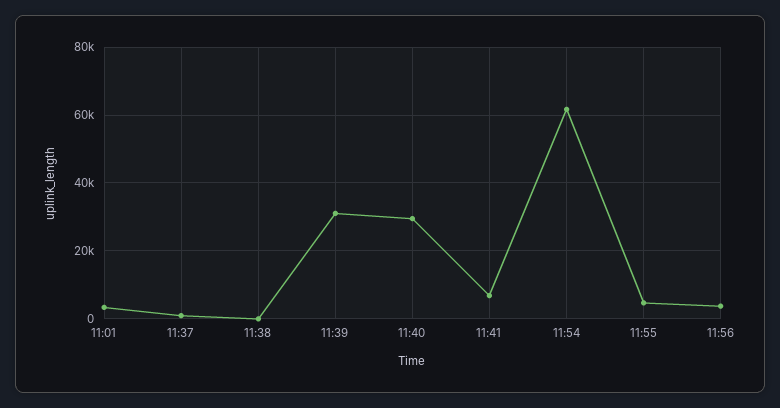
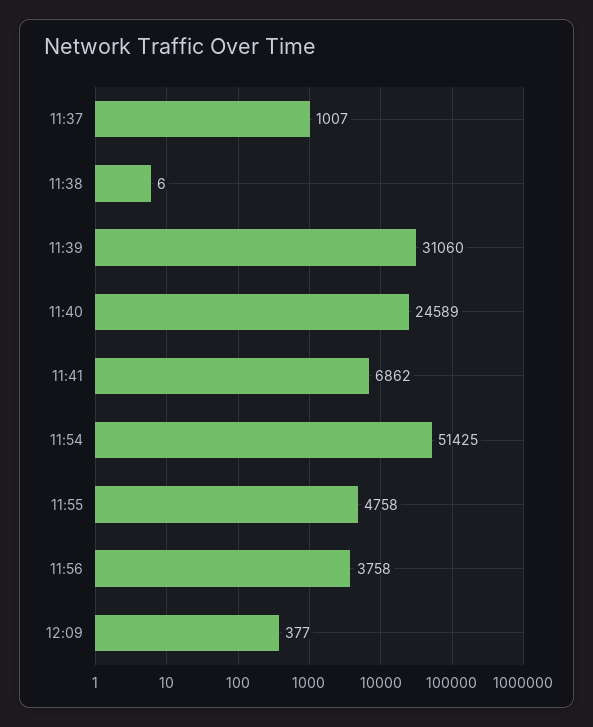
11:01: 4000 -> none
11:40: 30000 -> 24589
11:54: 62000 -> 51425
12:09: none -> 377

